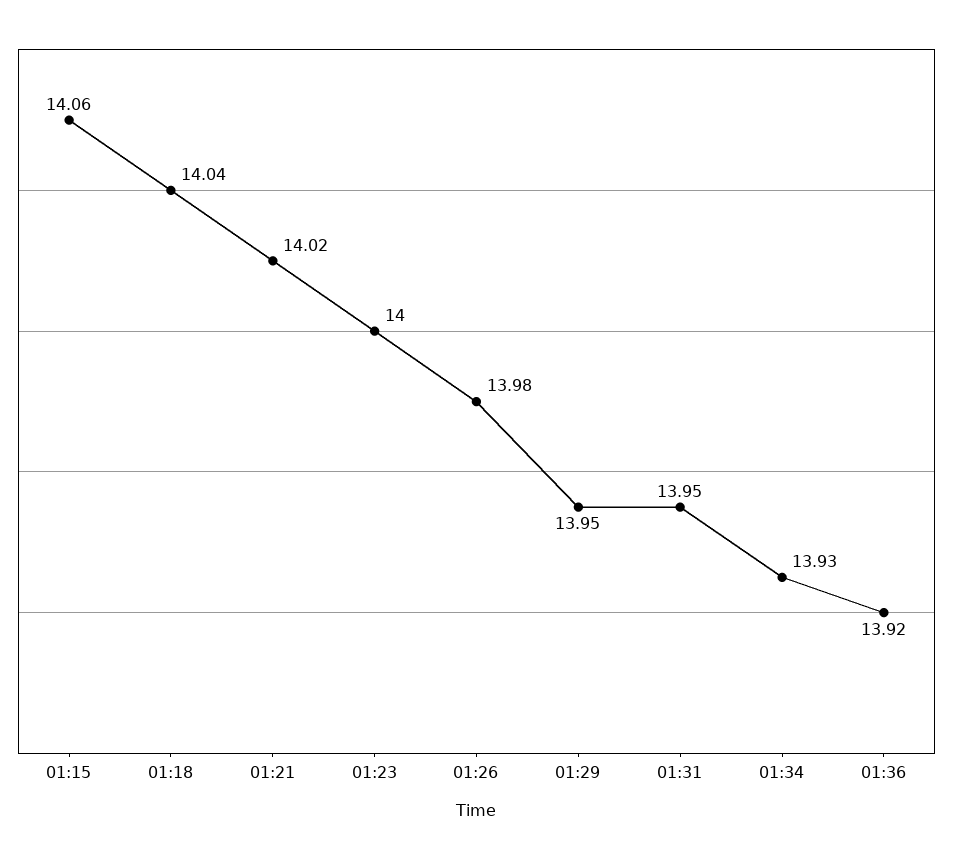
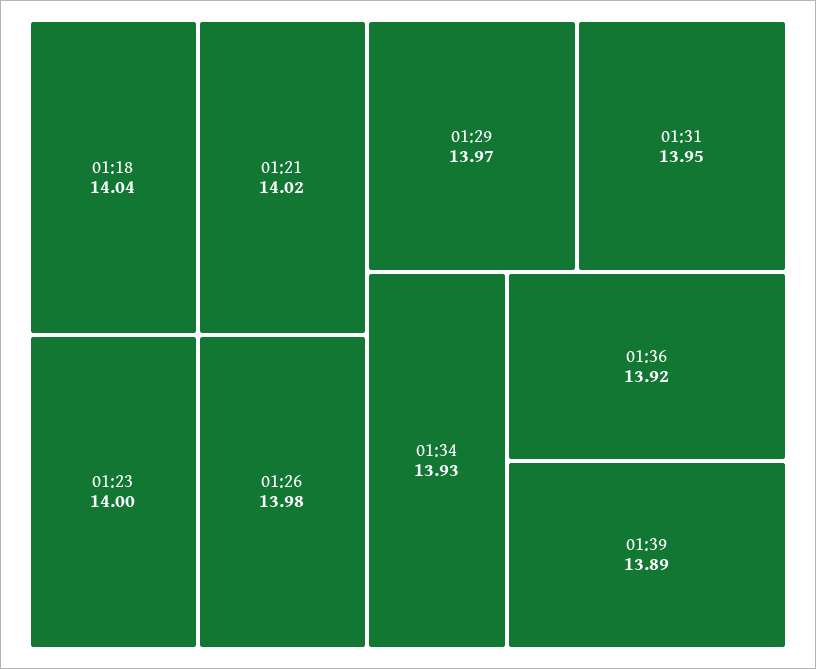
01:15: 14.06 -> none
01:29: 13.95 -> 13.97
01:39: none -> 13.89

